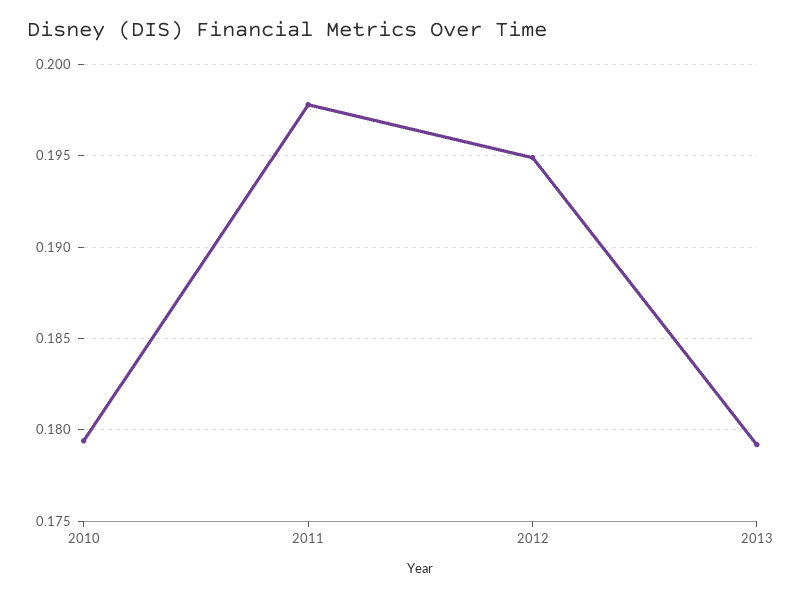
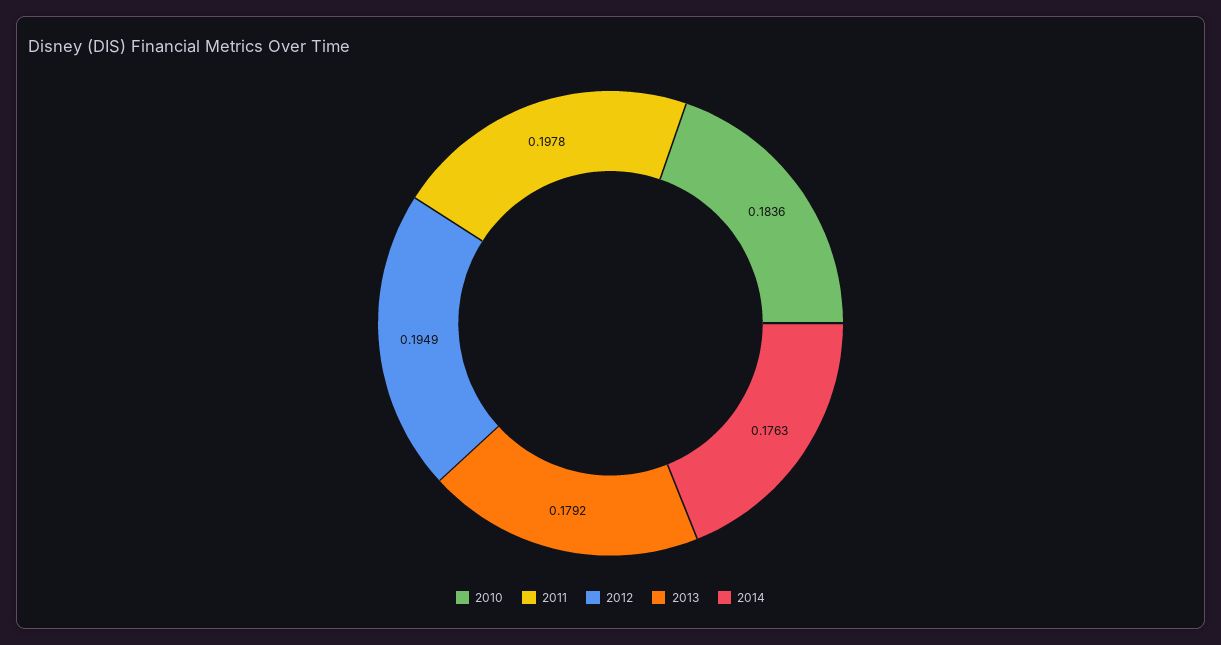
2010: 0.1795 -> 0.1836
2014: none -> 0.1763

